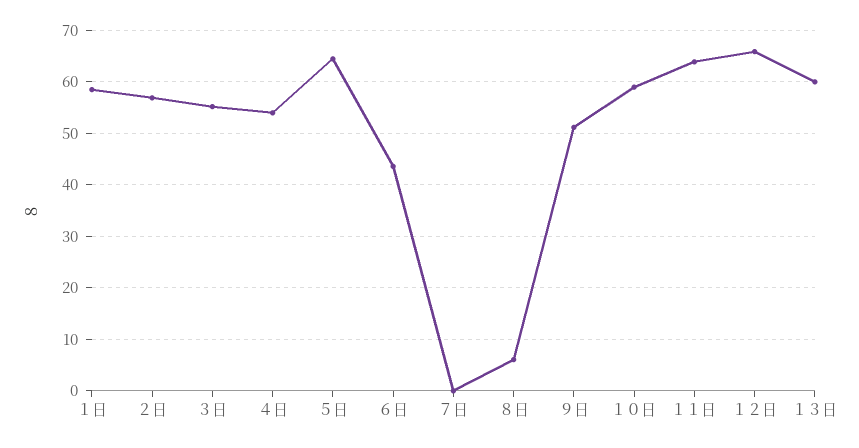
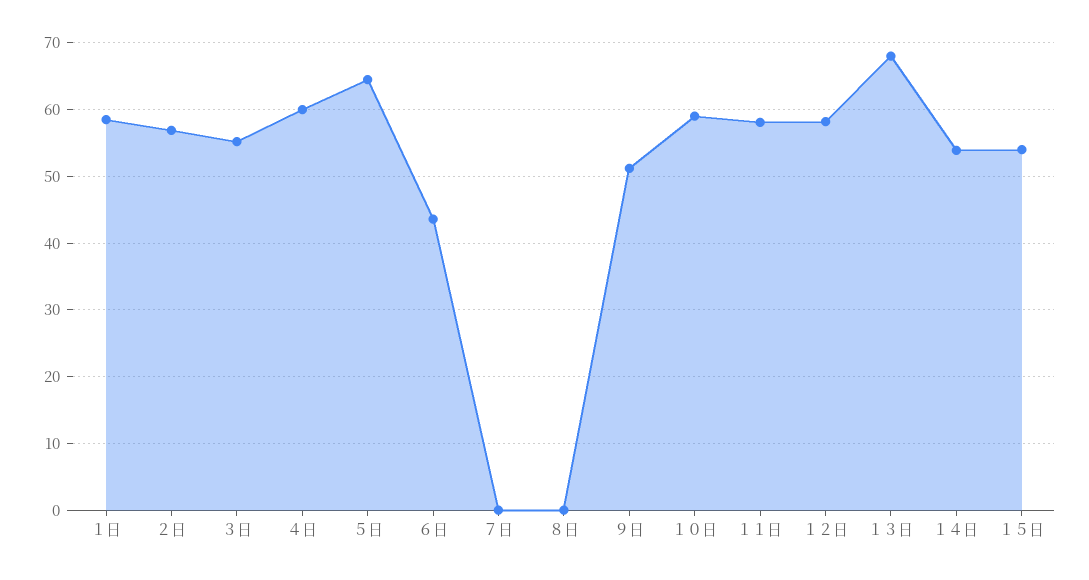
４日: 54 -> 60
８日: 6 -> 0
１１日: 64 -> 58
１２日: 66 -> 58
１３日: 60 -> 68
１４日: none -> 54
１５日: none -> 54

